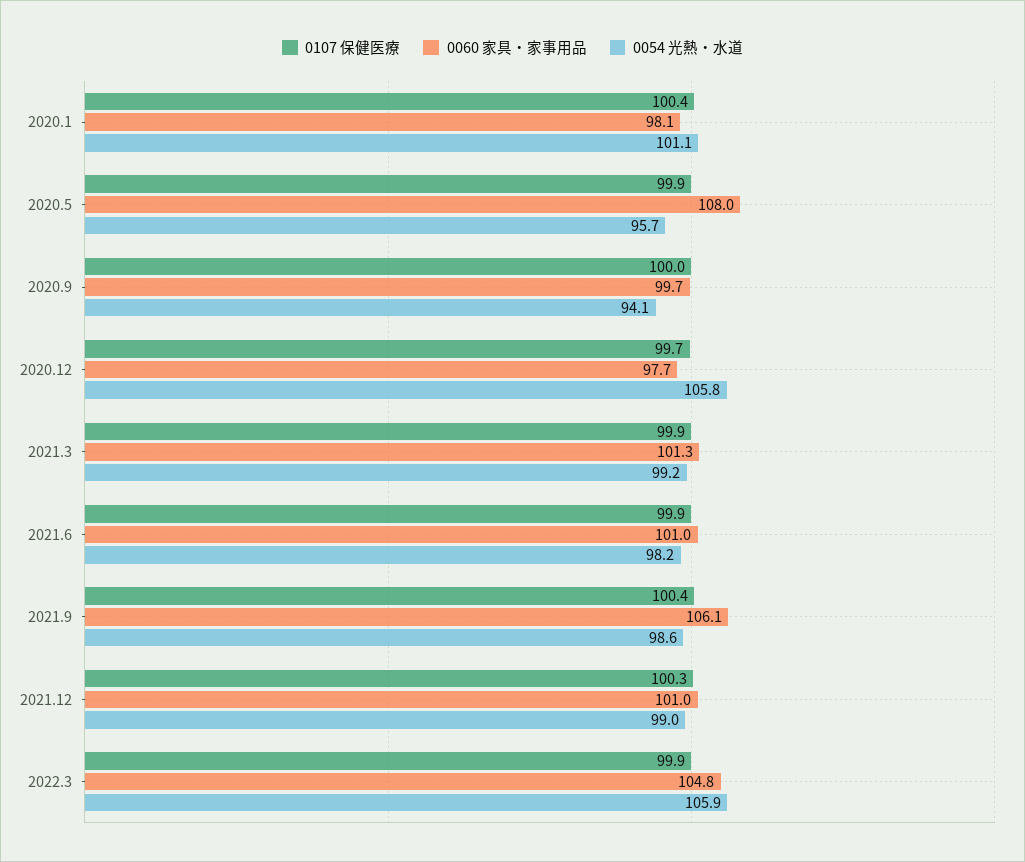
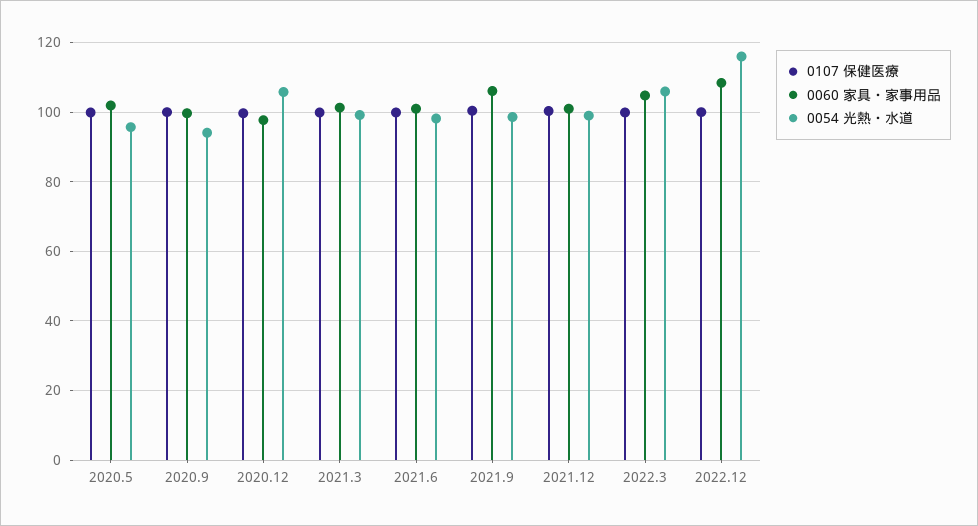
0107 保健医療, 2020.1: 100.4 -> none
0060 家具・家事用品, 2020.1: 98.1 -> none
0054 光熱・水道, 2020.1: 101.1 -> none
0060 家具・家事用品, 2020.5: 108 -> 102
0107 保健医療, 2022.12: none -> 100
0060 家具・家事用品, 2022.12: none -> 108
0054 光熱・水道, 2022.12: none -> 116

